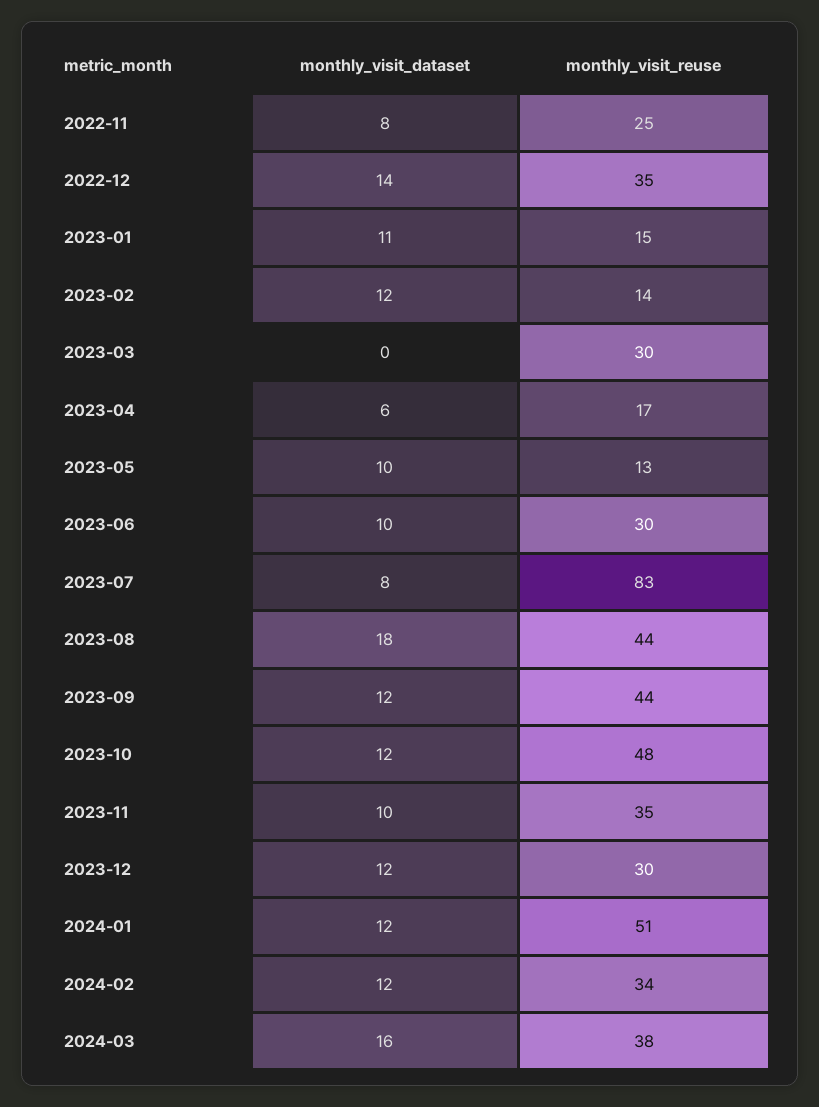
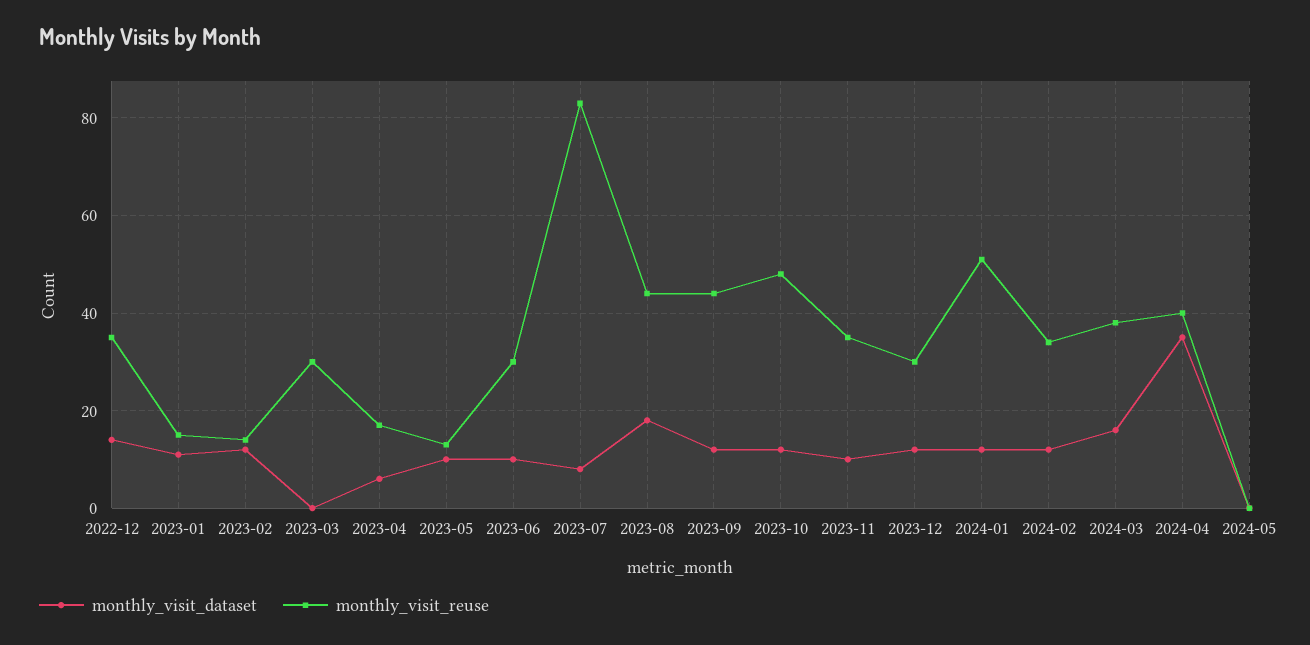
monthly_visit_dataset, 2022-11: 8 -> none
monthly_visit_reuse, 2022-11: 25 -> none
monthly_visit_dataset, 2024-04: none -> 35
monthly_visit_reuse, 2024-04: none -> 40
monthly_visit_dataset, 2024-05: none -> 0
monthly_visit_reuse, 2024-05: none -> 0

